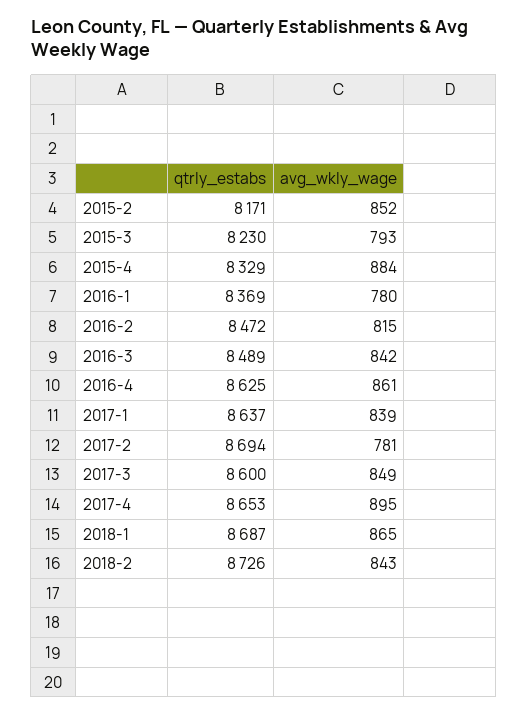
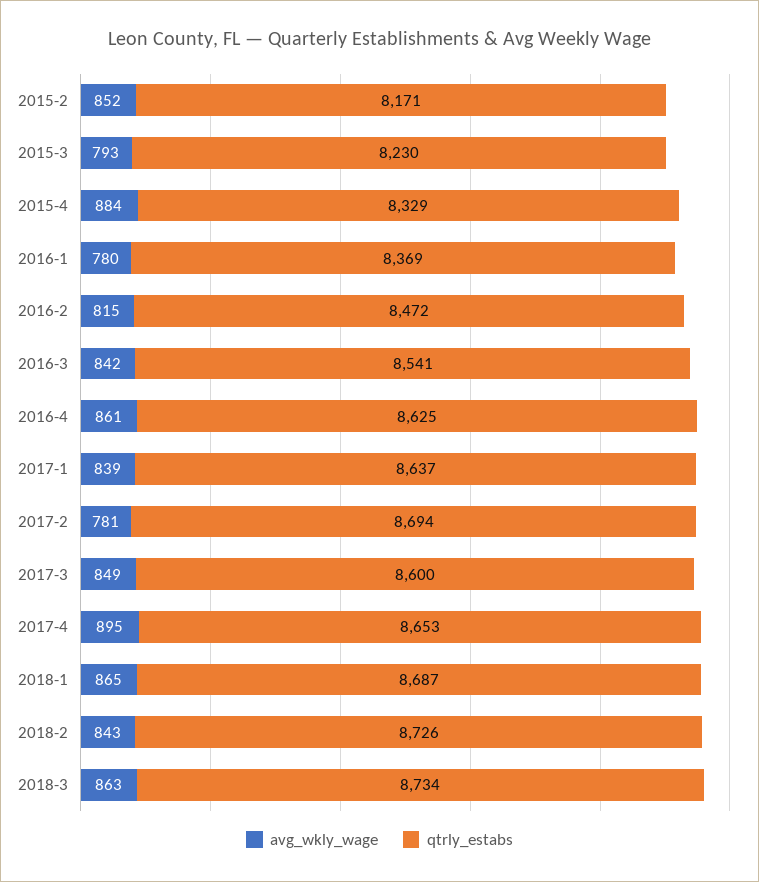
qtrly_estabs, 2016-3: 8489 -> 8541
avg_wkly_wage, 2018-3: none -> 863
qtrly_estabs, 2018-3: none -> 8734

